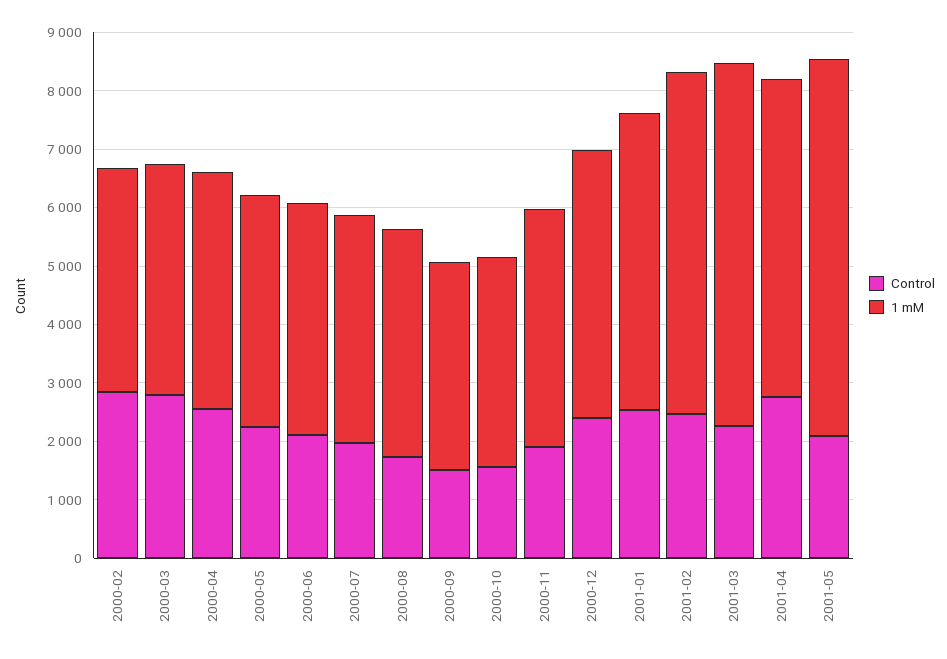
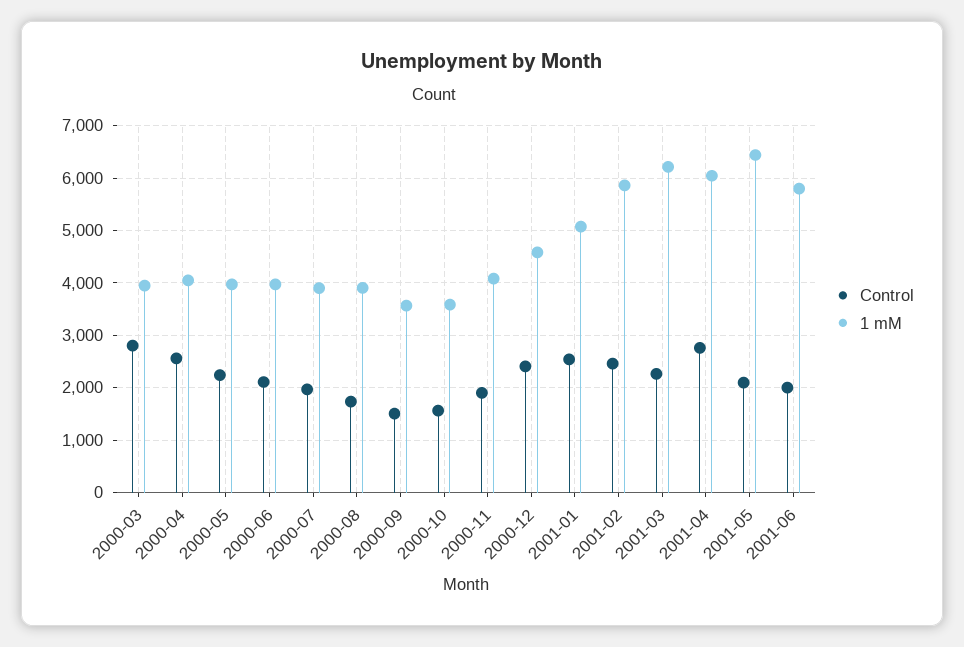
Control, 2000-02: 2800 -> none
1 mM, 2000-02: 3800 -> none
1 mM, 2001-04: 5400 -> 6000
Control, 2001-06: none -> 2000
1 mM, 2001-06: none -> 5800

